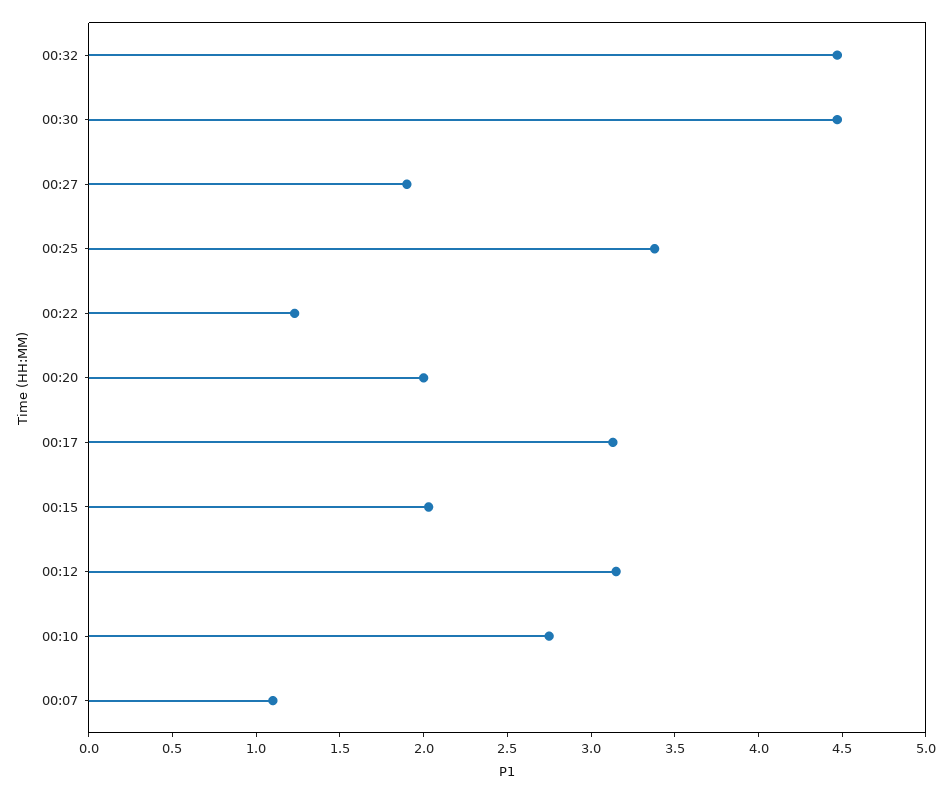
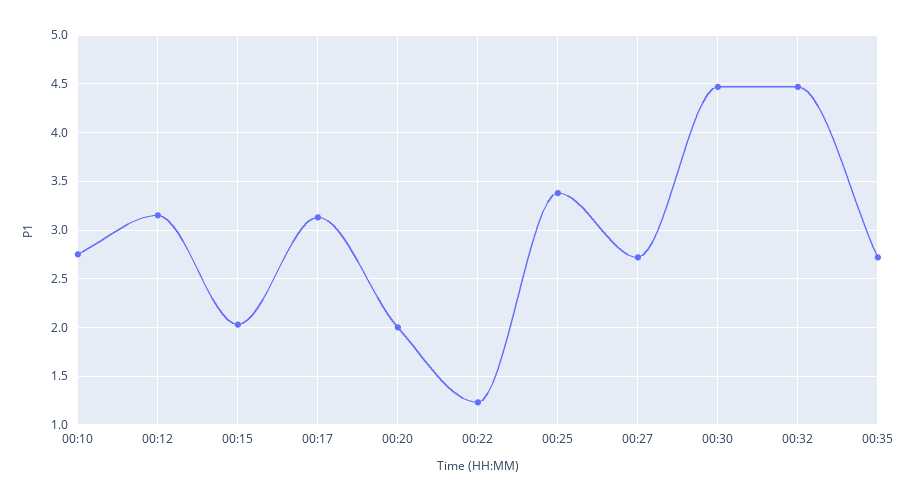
00:27: 1.9 -> 2.7
00:07: 1.1 -> none
00:35: none -> 2.7

